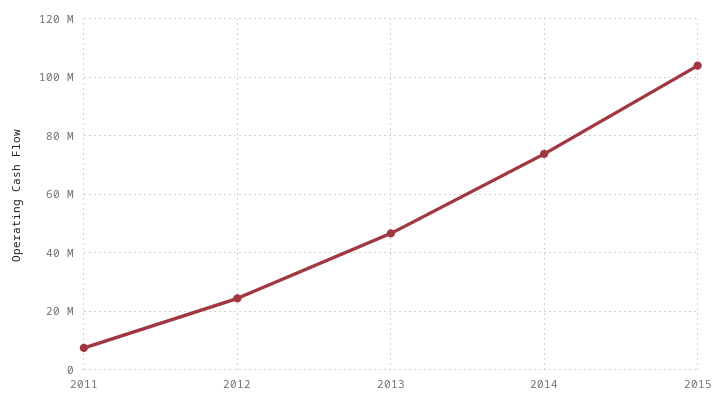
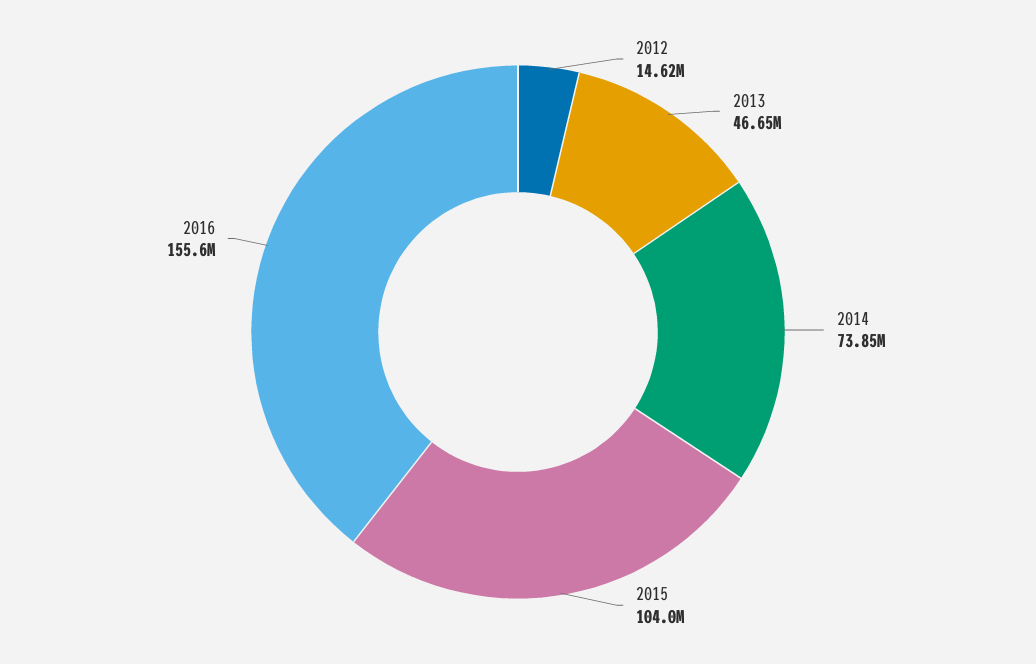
2011: 7500000 -> none
2012: 25000000 -> 14620000
2016: none -> 155600000

